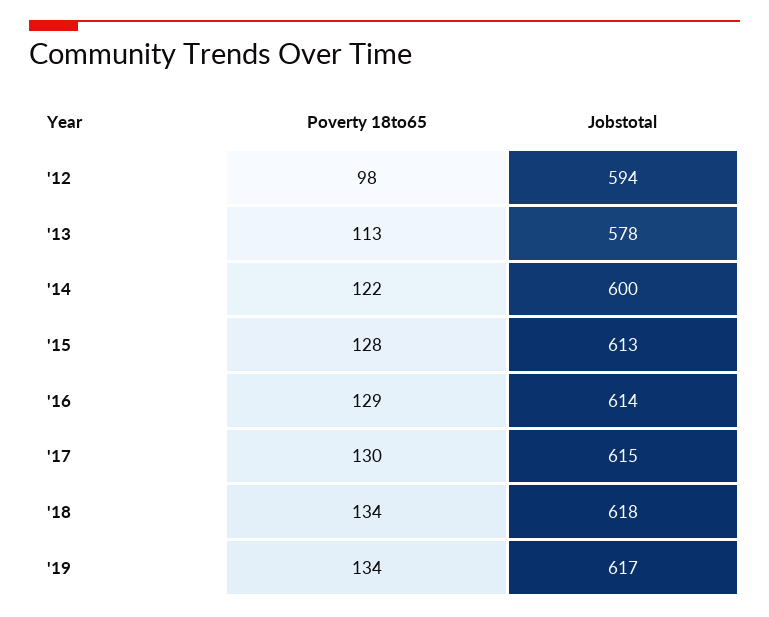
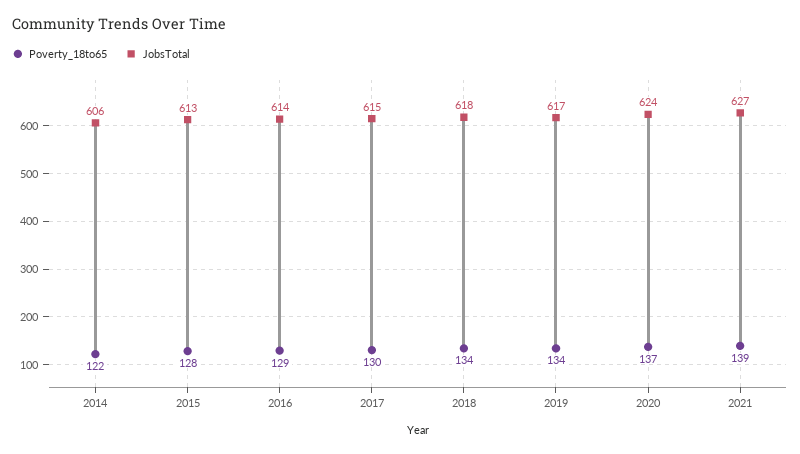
Poverty 18to65, '12: 98 -> none
Jobstotal, '12: 594 -> none
Poverty 18to65, '13: 113 -> none
Jobstotal, '13: 578 -> none
Jobstotal, '14: 600 -> 606
Poverty 18to65, 2020: none -> 137
Jobstotal, 2020: none -> 624
Poverty 18to65, 2021: none -> 139
Jobstotal, 2021: none -> 627

